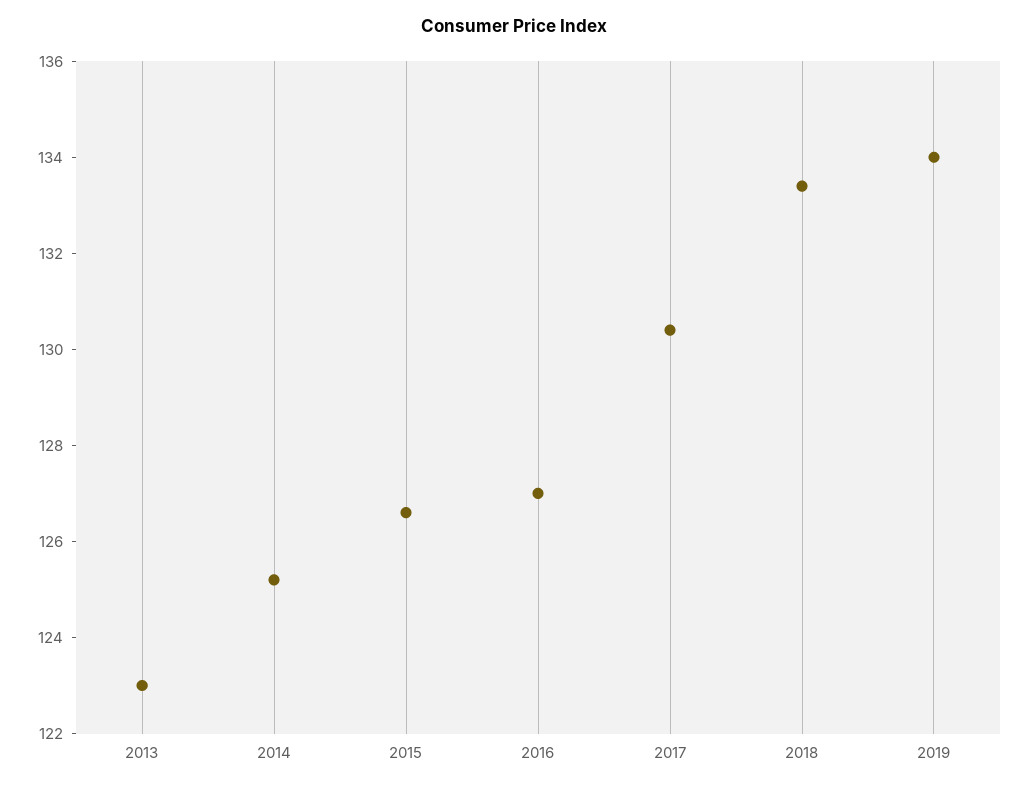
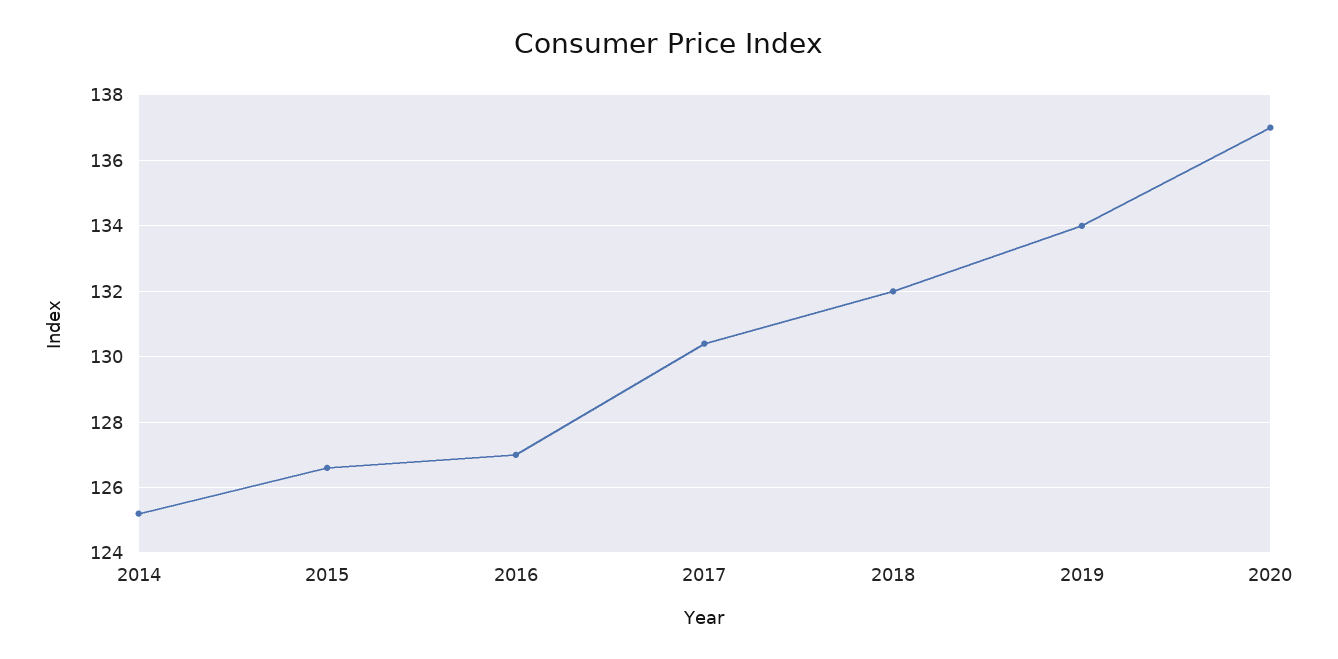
2013: 123 -> none
2018: 133.5 -> 132
2020: none -> 137

